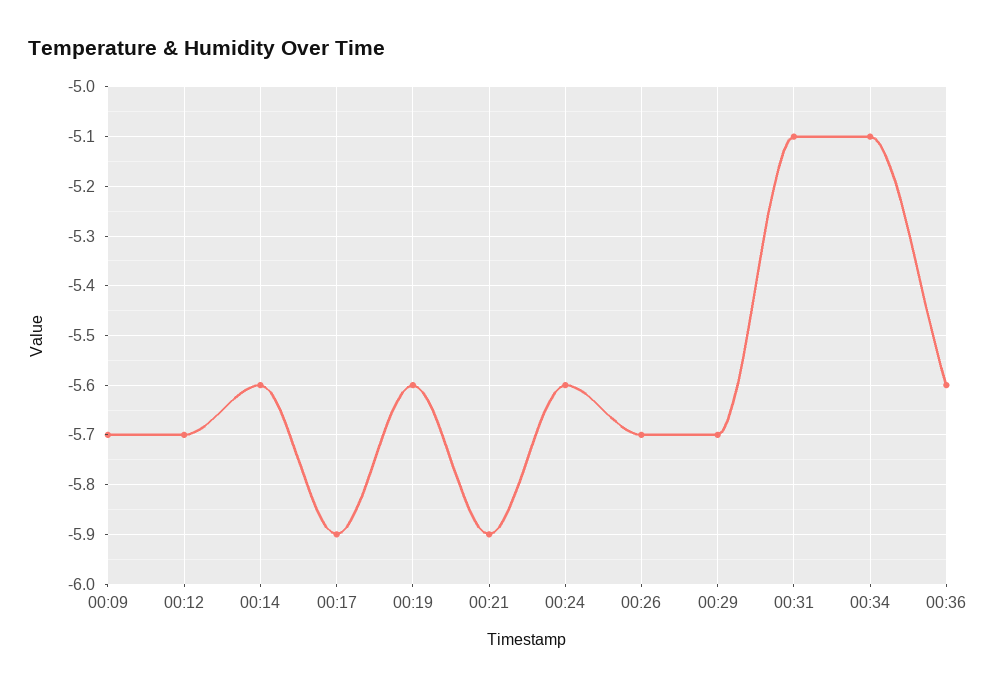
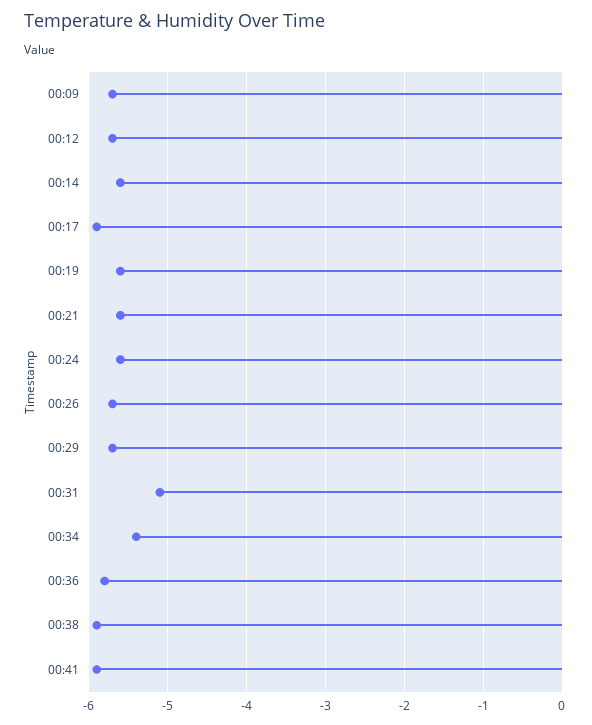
00:21: -5.9 -> -5.6
00:34: -5.1 -> -5.4
00:36: -5.6 -> -5.8
00:38: none -> -5.9
00:41: none -> -5.9

